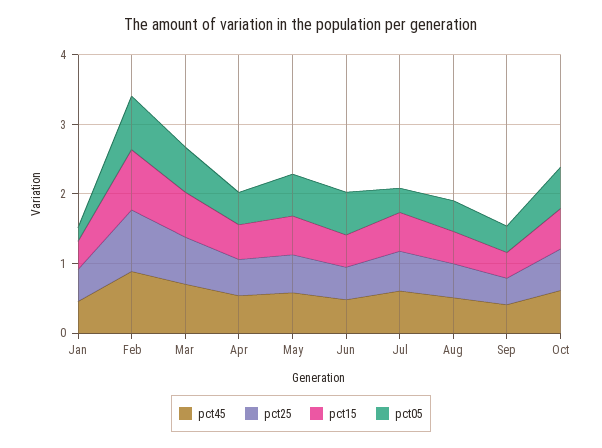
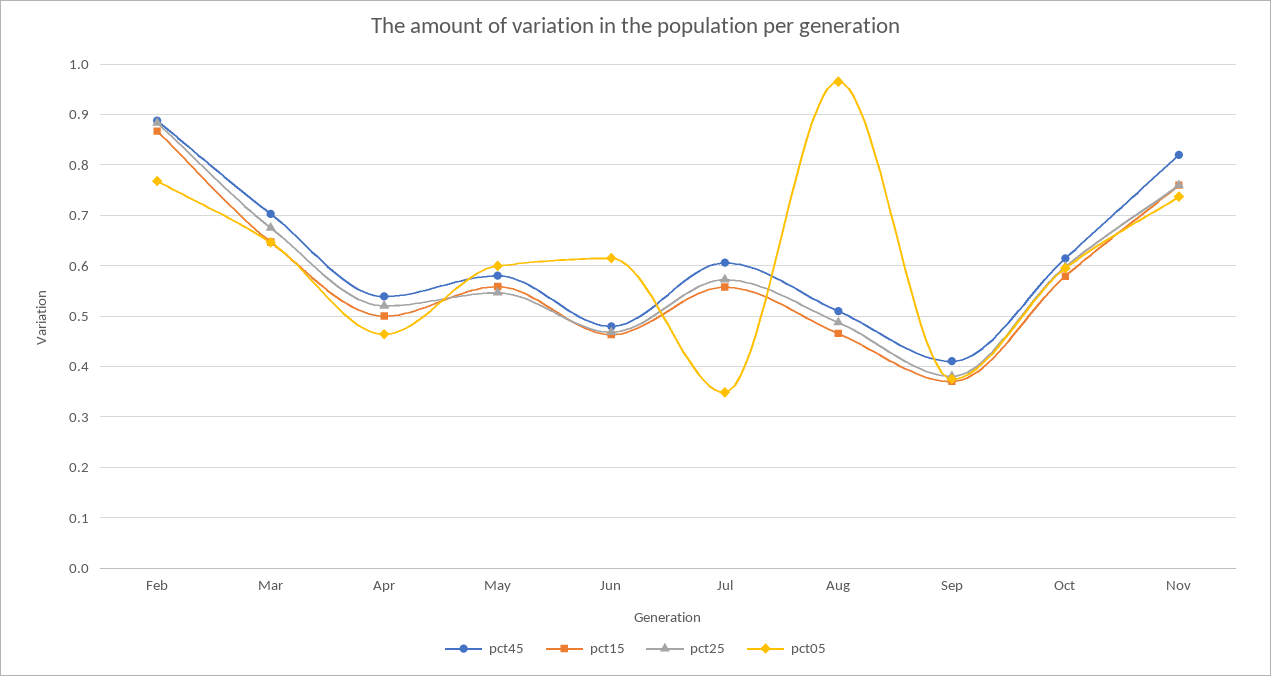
pct45, Jan: 0.4 -> none
pct25, Jan: 0.4 -> none
pct15, Jan: 0.4 -> none
pct05, Jan: 0.2 -> none
pct05, Aug: 0.4 -> 0.96
pct45, Nov: none -> 0.82
pct15, Nov: none -> 0.76
pct25, Nov: none -> 0.76
pct05, Nov: none -> 0.74

